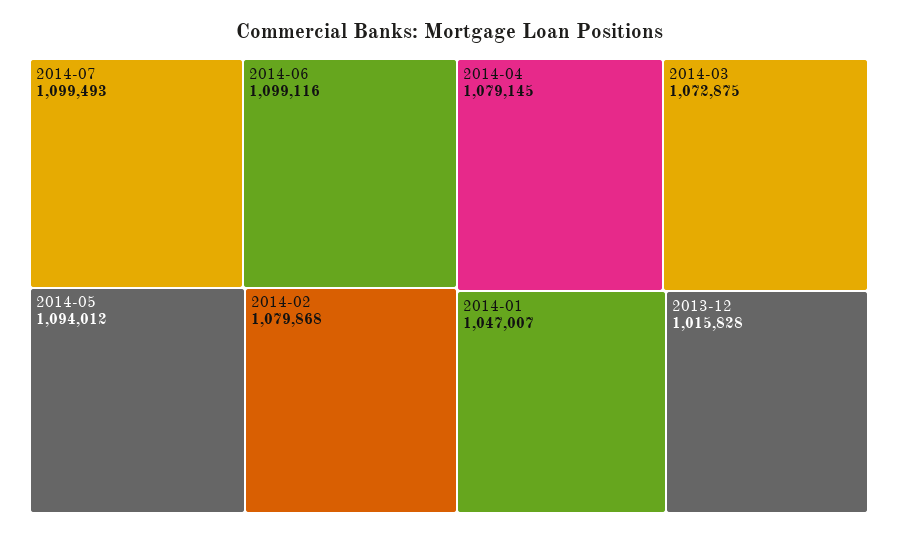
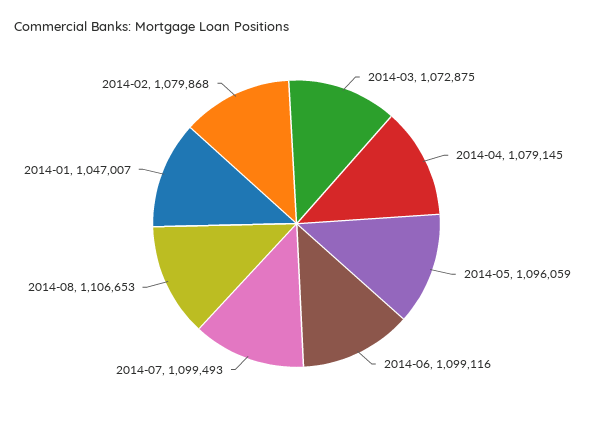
2014-05: 1094012 -> 1096059
2013-12: 1015828 -> none
2014-08: none -> 1106653

